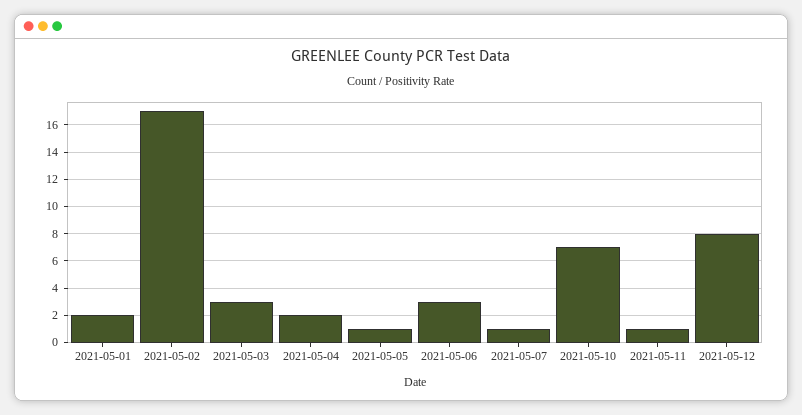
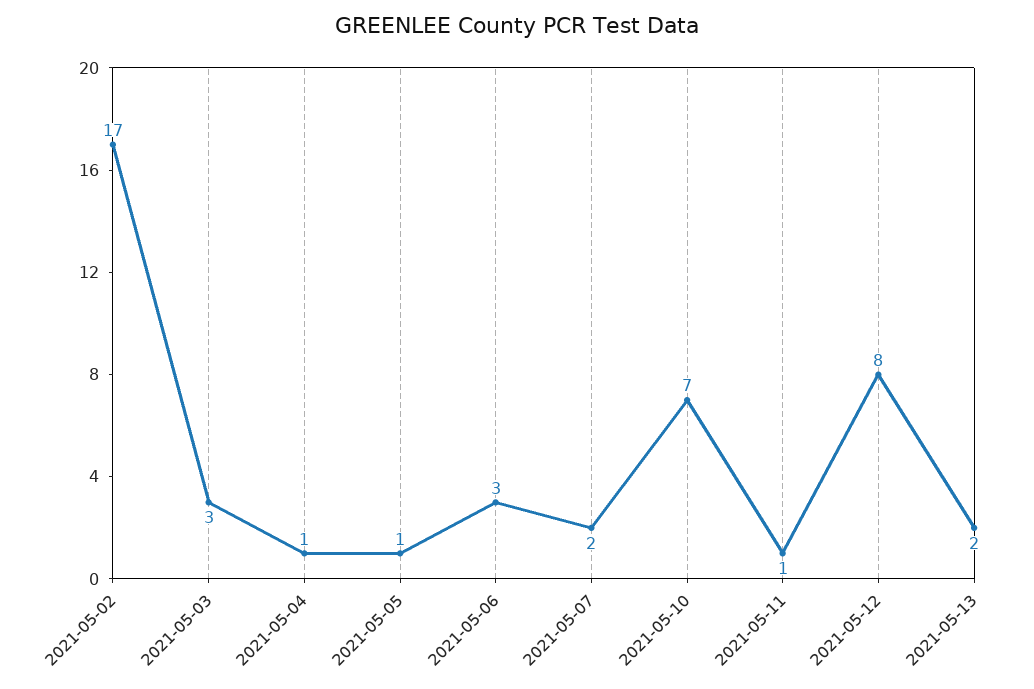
2021-05-01: 2 -> none
2021-05-04: 2 -> 1
2021-05-07: 1 -> 2
2021-05-13: none -> 2

